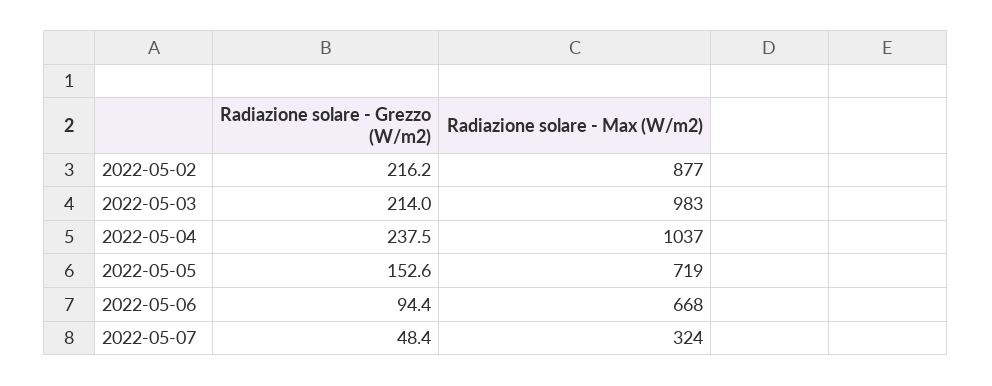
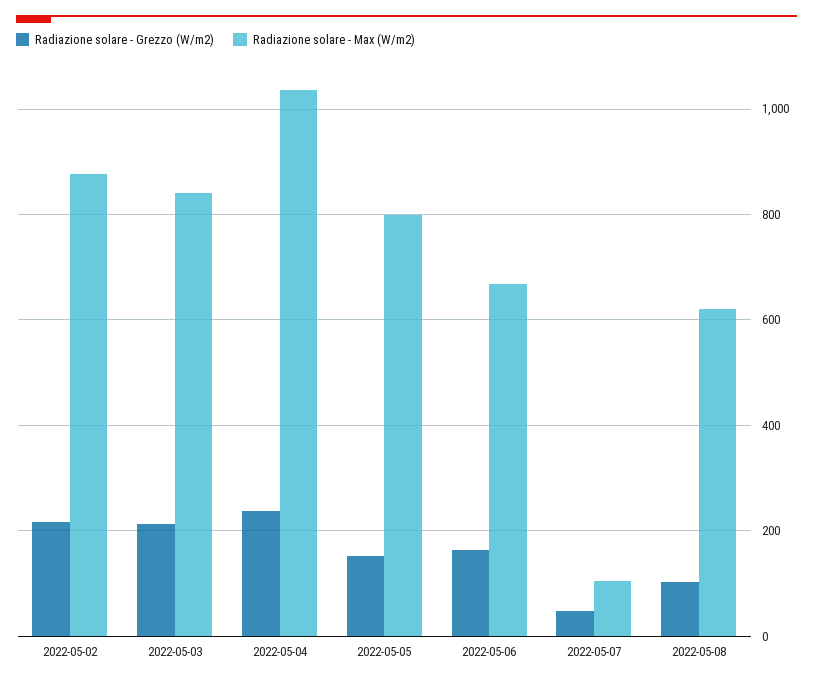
Radiazione solare - Max (W/m2), 2022-05-03: 983 -> 840
Radiazione solare - Max (W/m2), 2022-05-05: 719 -> 800
Radiazione solare - Grezzo (W/m2), 2022-05-06: 94.4 -> 160
Radiazione solare - Max (W/m2), 2022-05-07: 324 -> 100
Radiazione solare - Grezzo (W/m2), 2022-05-08: none -> 100
Radiazione solare - Max (W/m2), 2022-05-08: none -> 620

